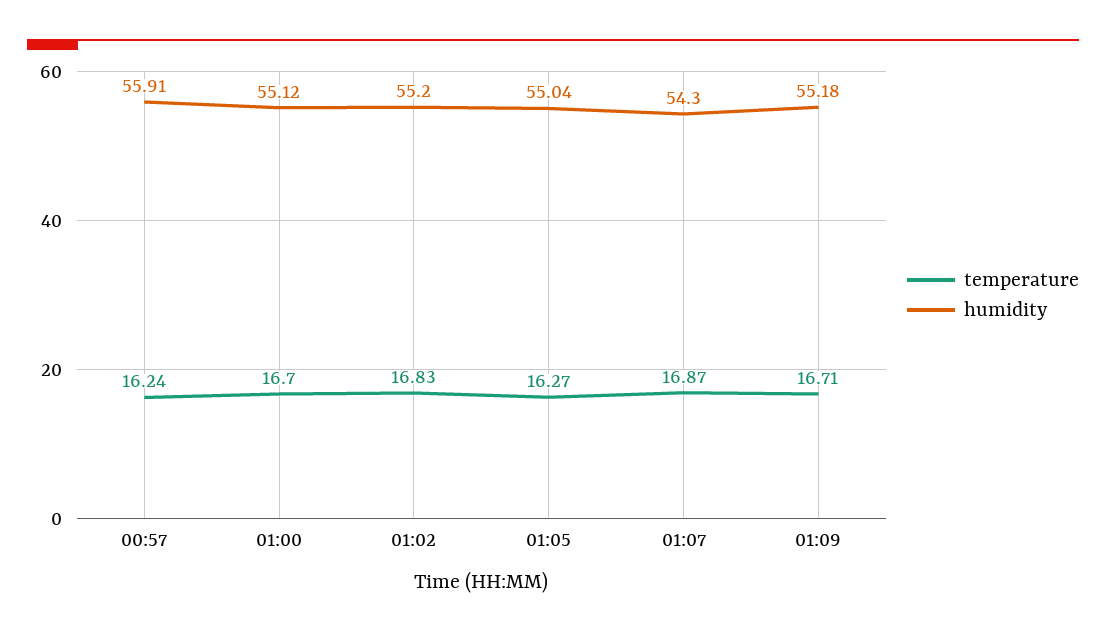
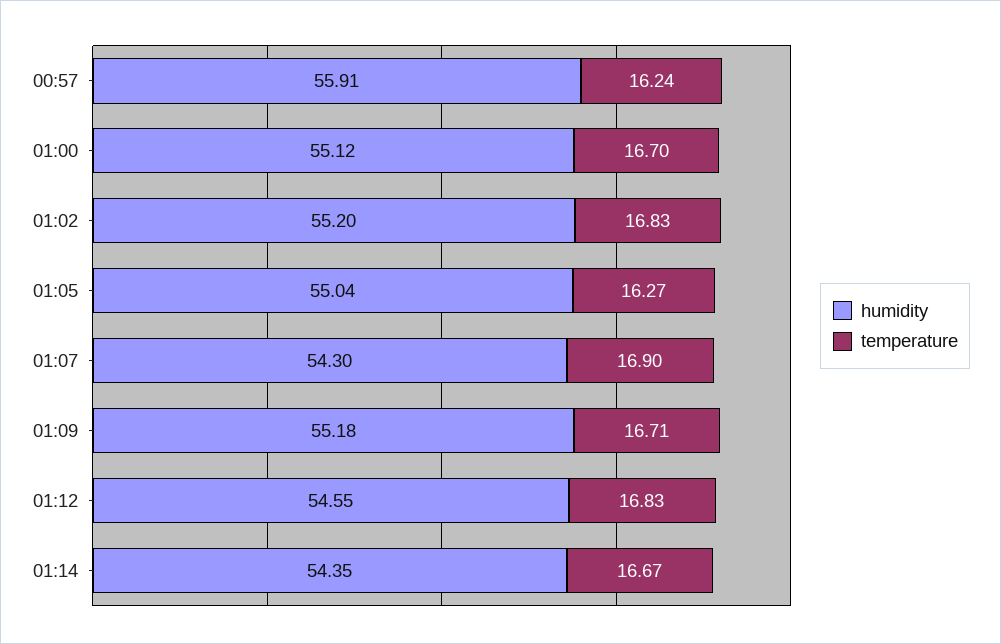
temperature, 01:07: 16.87 -> 16.9
humidity, 01:12: none -> 54.55
temperature, 01:12: none -> 16.83
humidity, 01:14: none -> 54.35
temperature, 01:14: none -> 16.67

